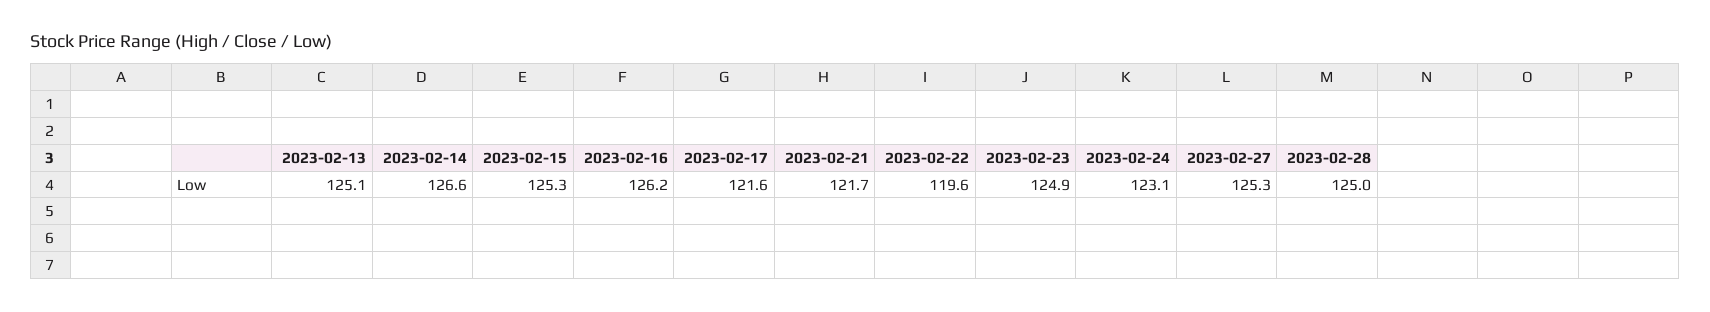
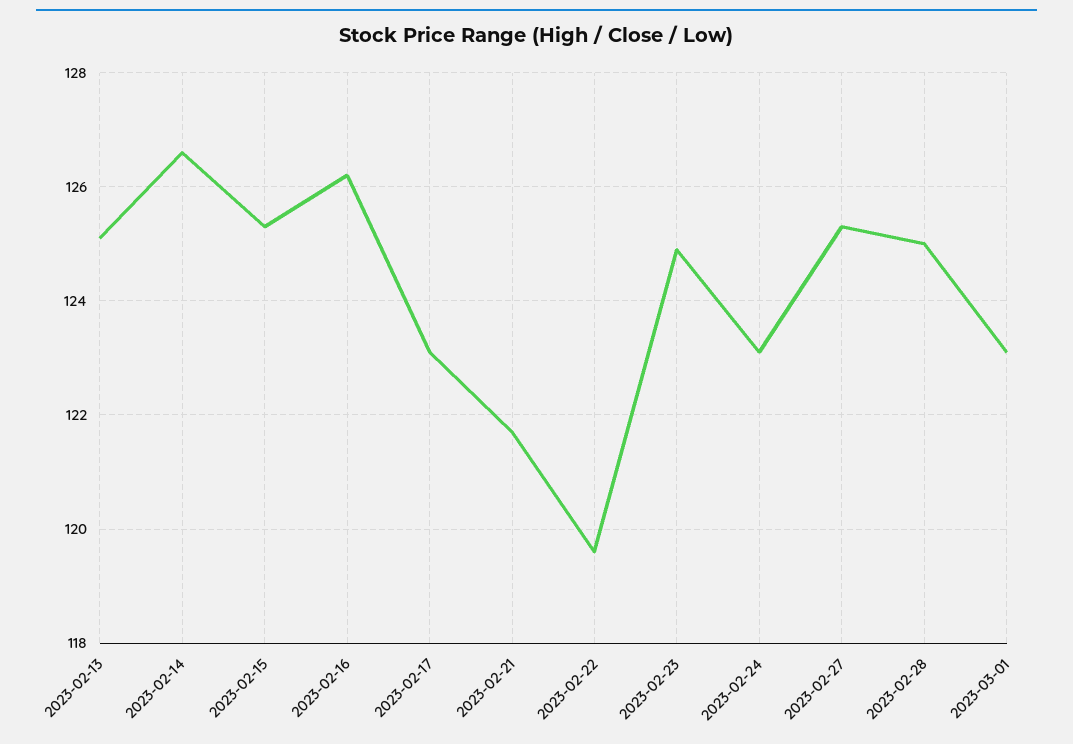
2023-02-17: 121.6 -> 123
2023-03-01: none -> 123

